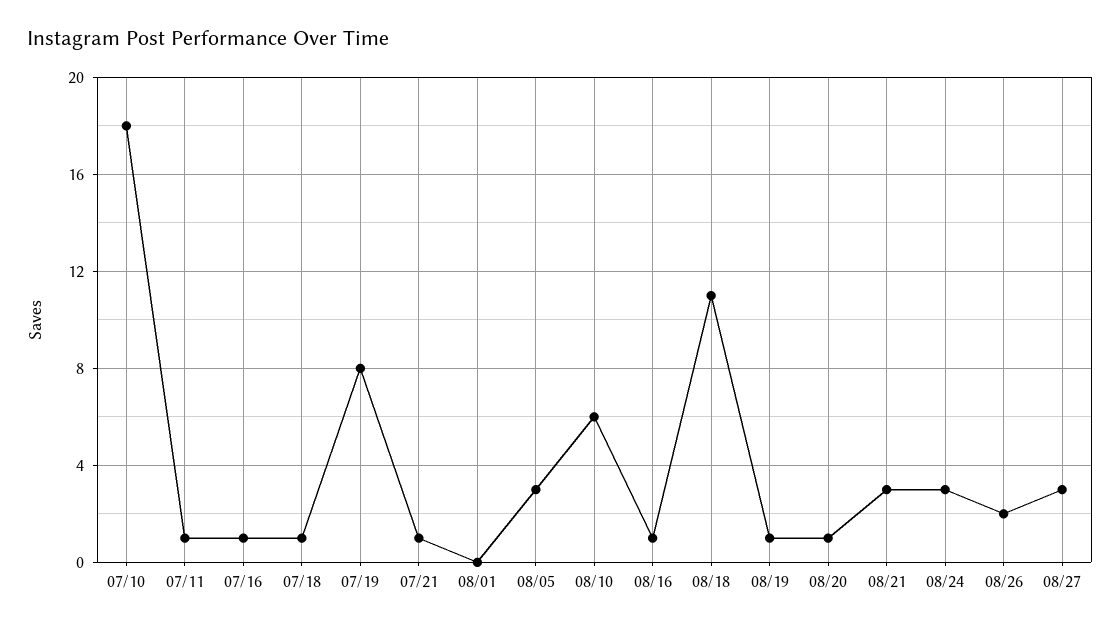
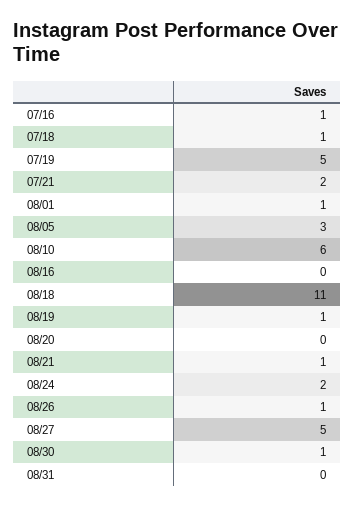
07/10: 18 -> none
07/11: 1 -> none
07/19: 8 -> 5
07/21: 1 -> 2
08/01: 0 -> 1
08/16: 1 -> 0
08/20: 1 -> 0
08/21: 3 -> 1
08/24: 3 -> 2
08/26: 2 -> 1
08/27: 3 -> 5
08/30: none -> 1
08/31: none -> 0

